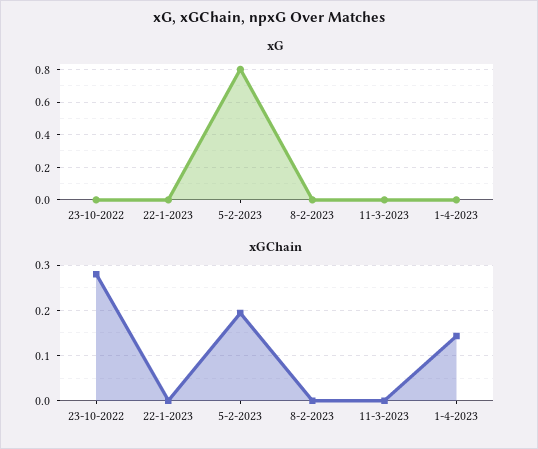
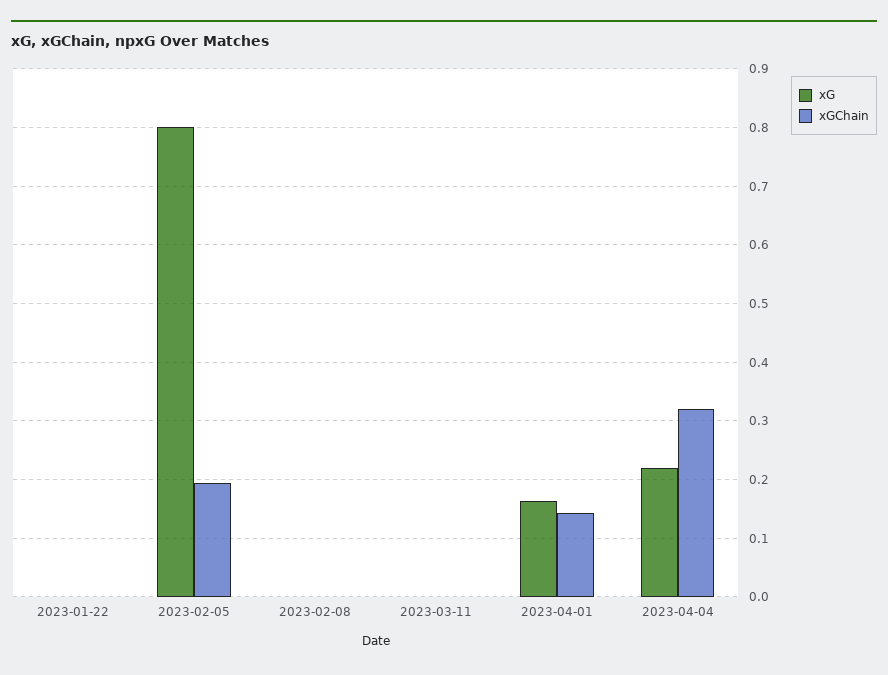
xG, 23-10-2022: 0 -> none
xG, 1-4-2023: 0 -> 0.16
xGChain, 23-10-2022: 0.28 -> none
xG, 2023-04-04: none -> 0.22
xGChain, 2023-04-04: none -> 0.32

